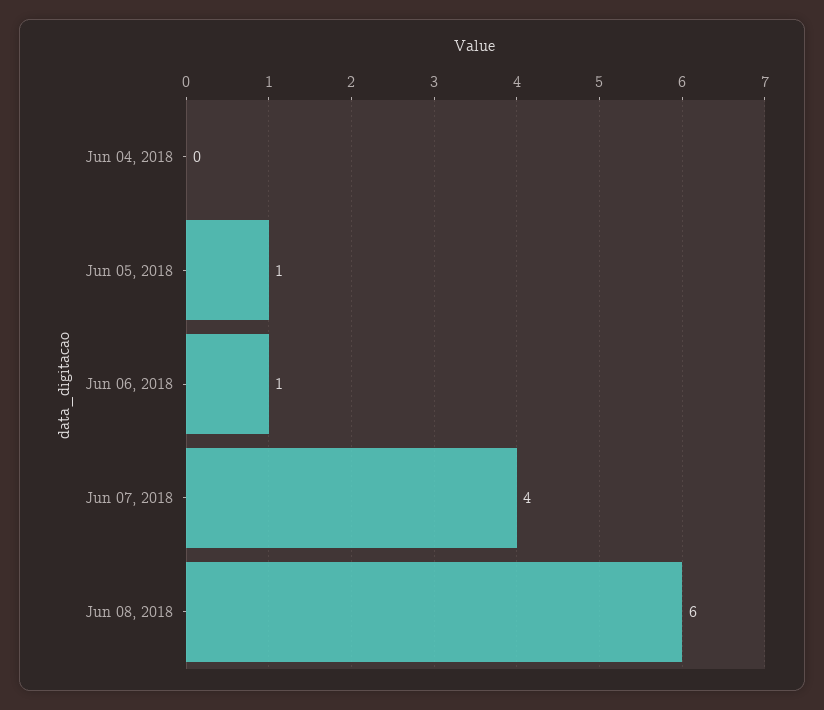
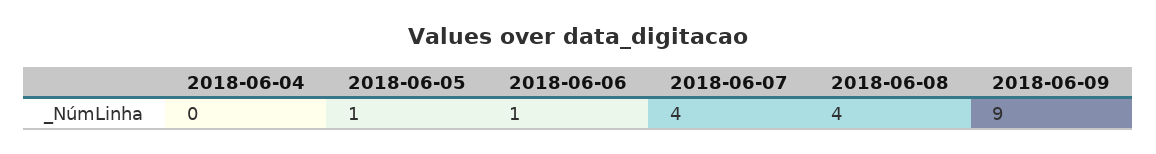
Jun 08, 2018: 6 -> 4
2018-06-09: none -> 9

